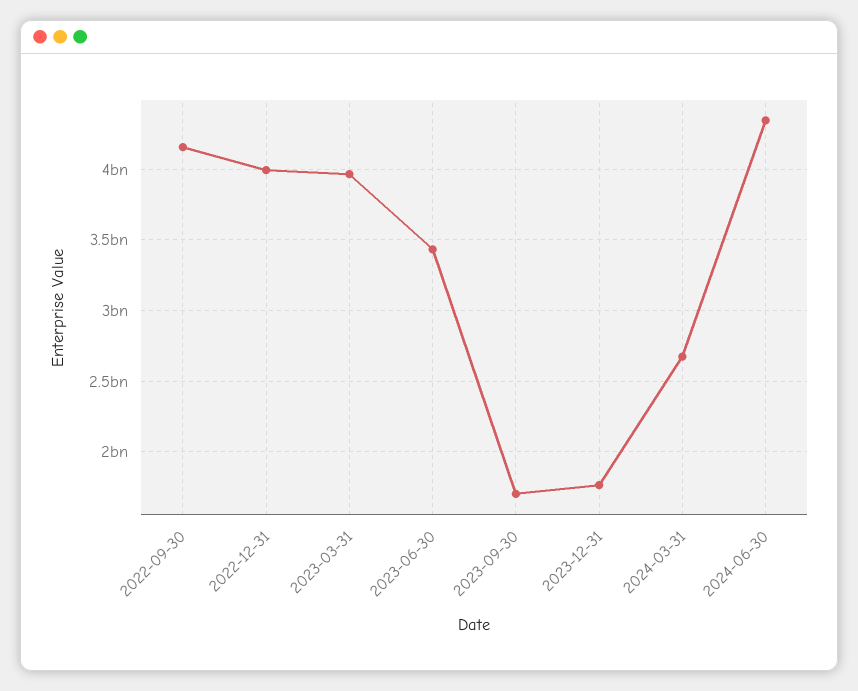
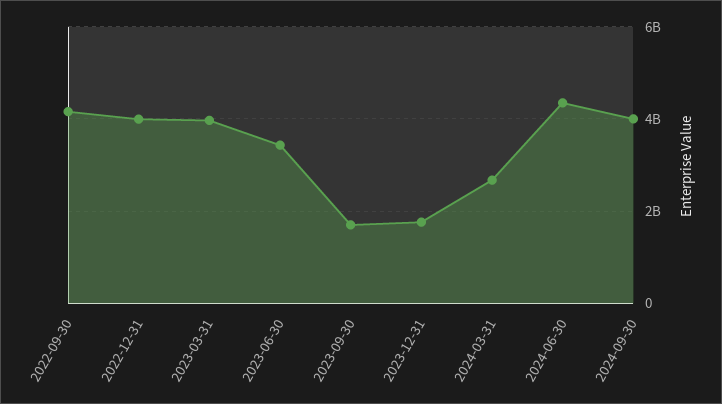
2024-09-30: none -> 4000000000

